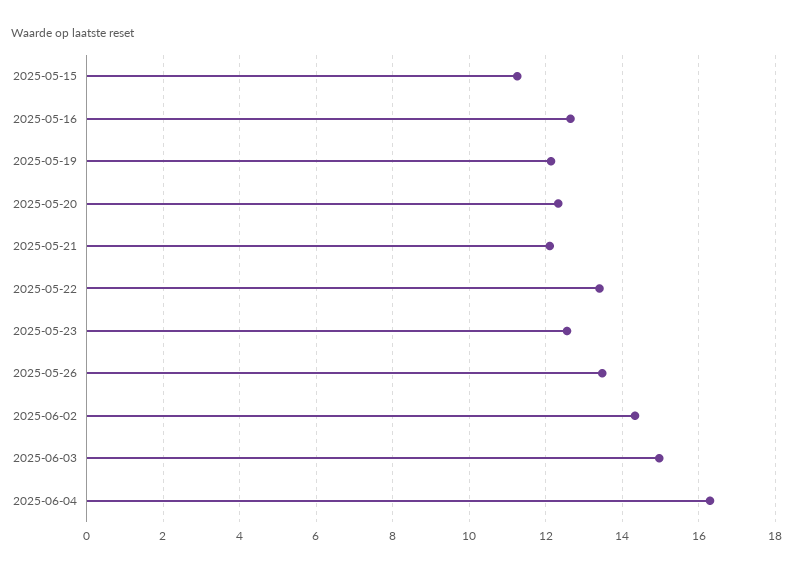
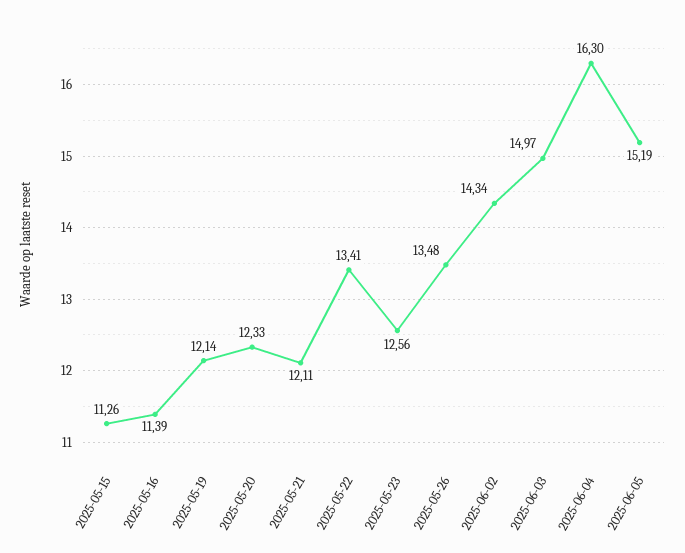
2025-05-16: 12.6 -> 11.39
2025-06-05: none -> 15.19

